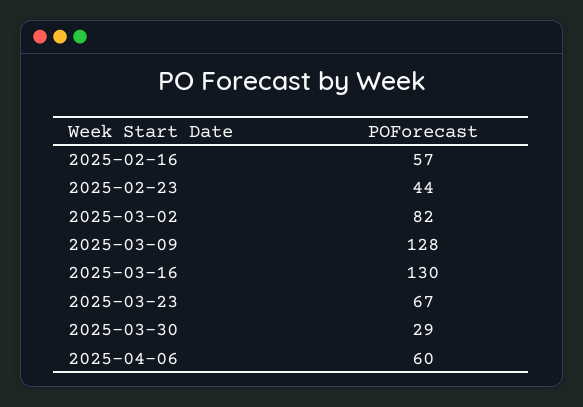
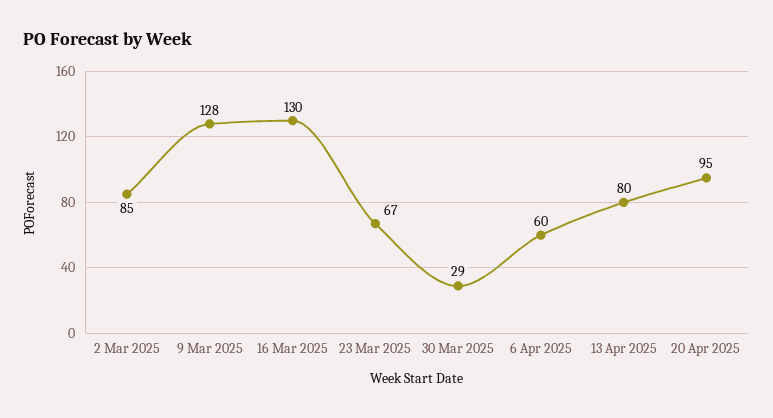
2025-02-16: 57 -> none
2025-02-23: 44 -> none
2025-03-02: 82 -> 85
13 Apr 2025: none -> 80
20 Apr 2025: none -> 95

